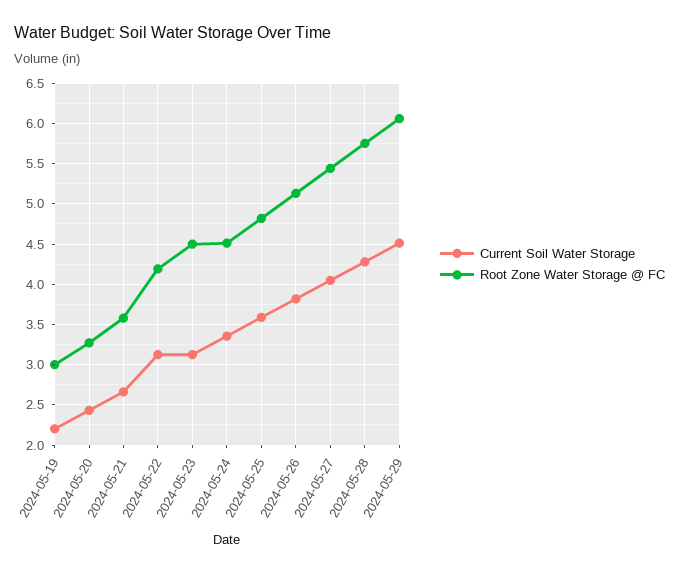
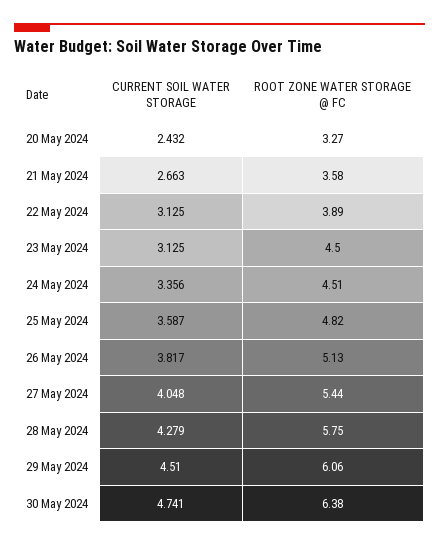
Current Soil Water Storage, 2024-05-19: 2.2 -> none
Root Zone Water Storage @ FC, 2024-05-19: 3 -> none
Root Zone Water Storage @ FC, 2024-05-22: 4.2 -> 3.89
Current Soil Water Storage, 30 May 2024: none -> 4.741
Root Zone Water Storage @ FC, 30 May 2024: none -> 6.38

